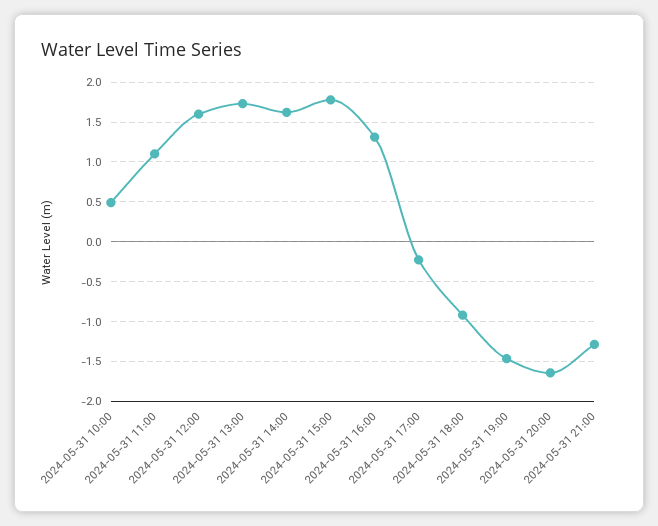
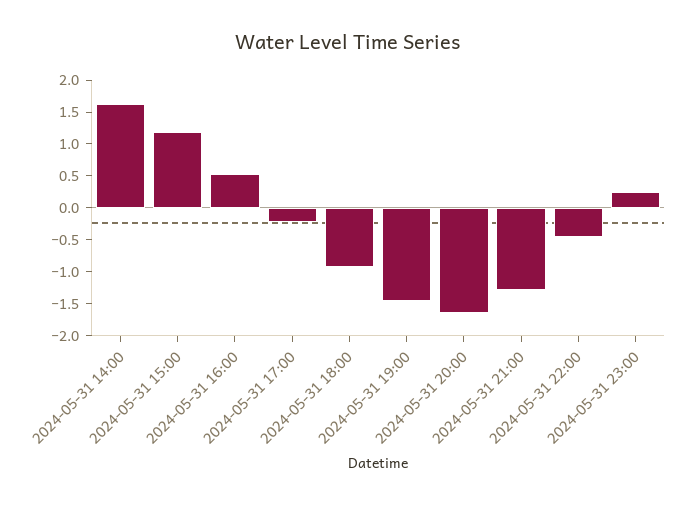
2024-05-31 10:00: 0.5 -> none
2024-05-31 11:00: 1.1 -> none
2024-05-31 12:00: 1.6 -> none
2024-05-31 13:00: 1.7 -> none
2024-05-31 15:00: 1.8 -> 1.25
2024-05-31 16:00: 1.3 -> 0.5
2024-05-31 22:00: none -> -0.5
2024-05-31 23:00: none -> 0.25

